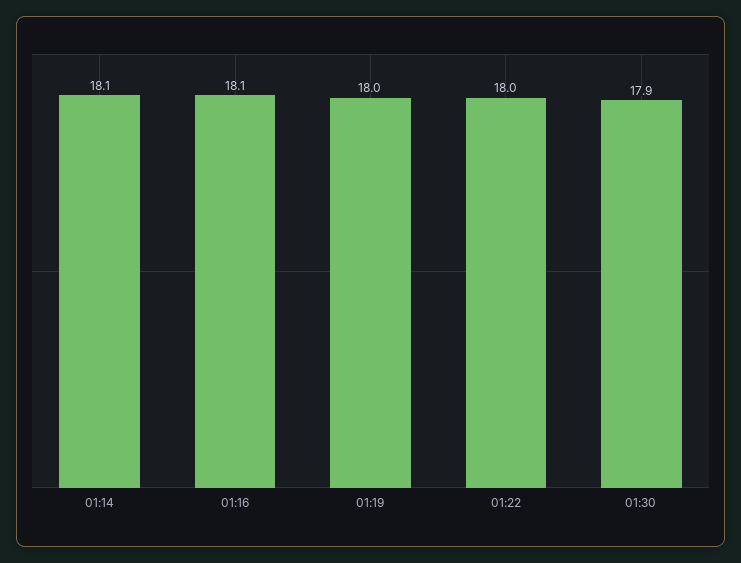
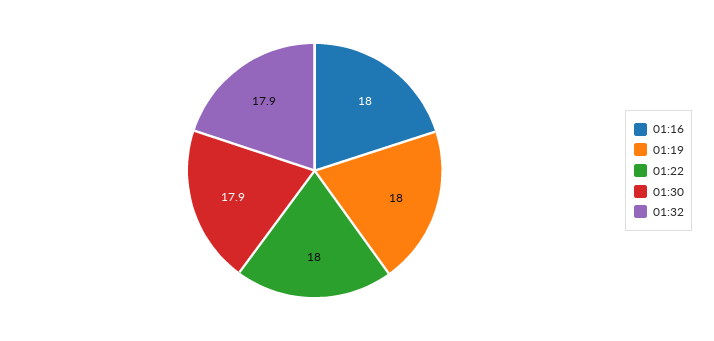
01:14: 18.1 -> none
01:16: 18.1 -> 18
01:32: none -> 17.9

